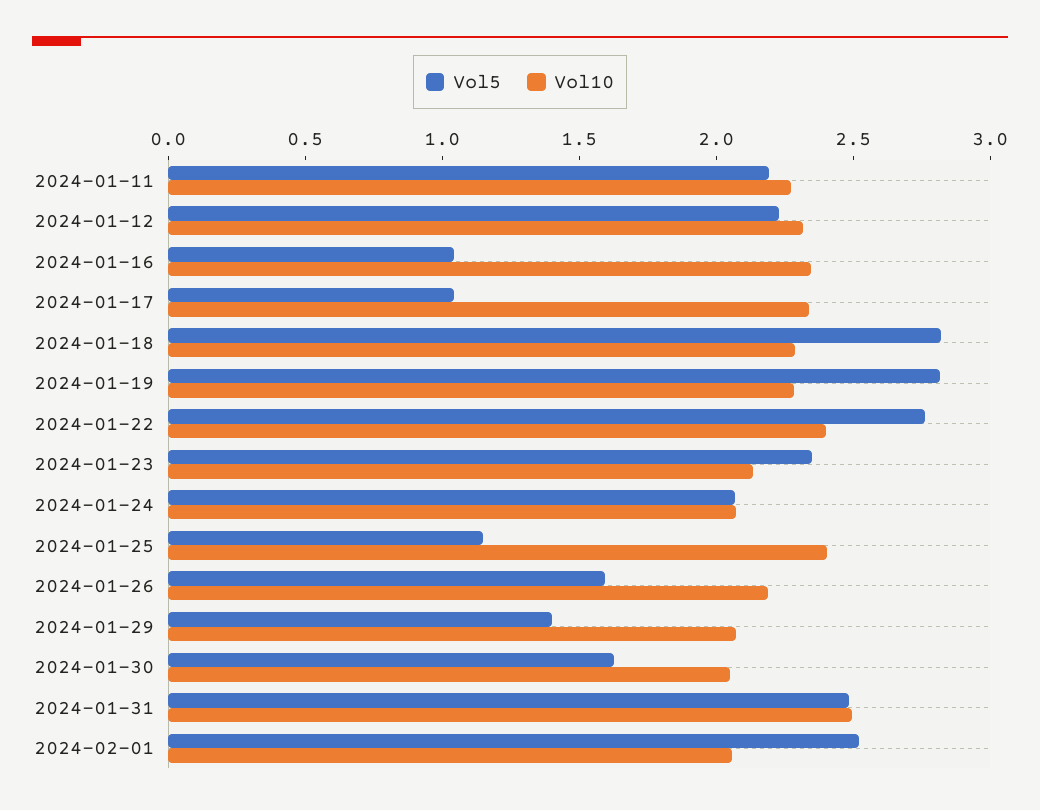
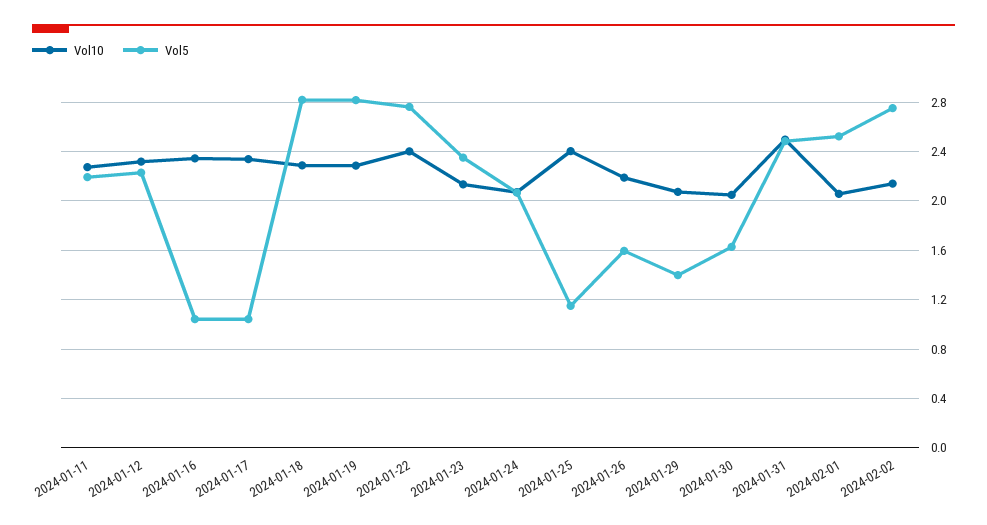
Vol10, 2024-02-02: none -> 2.15
Vol5, 2024-02-02: none -> 2.75

